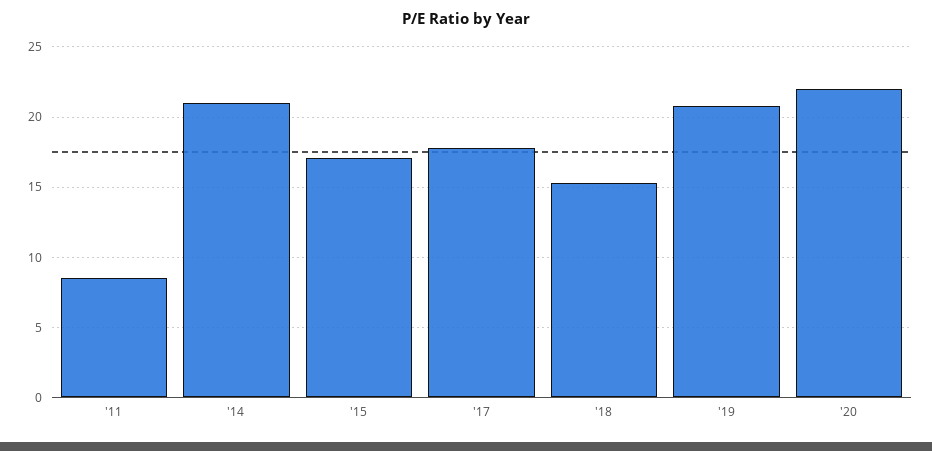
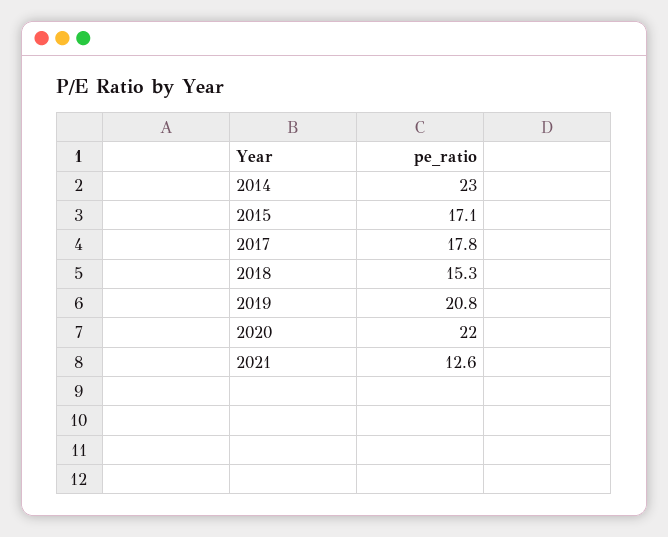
'11: 8.5 -> none
'14: 21 -> 23
2021: none -> 12.6

